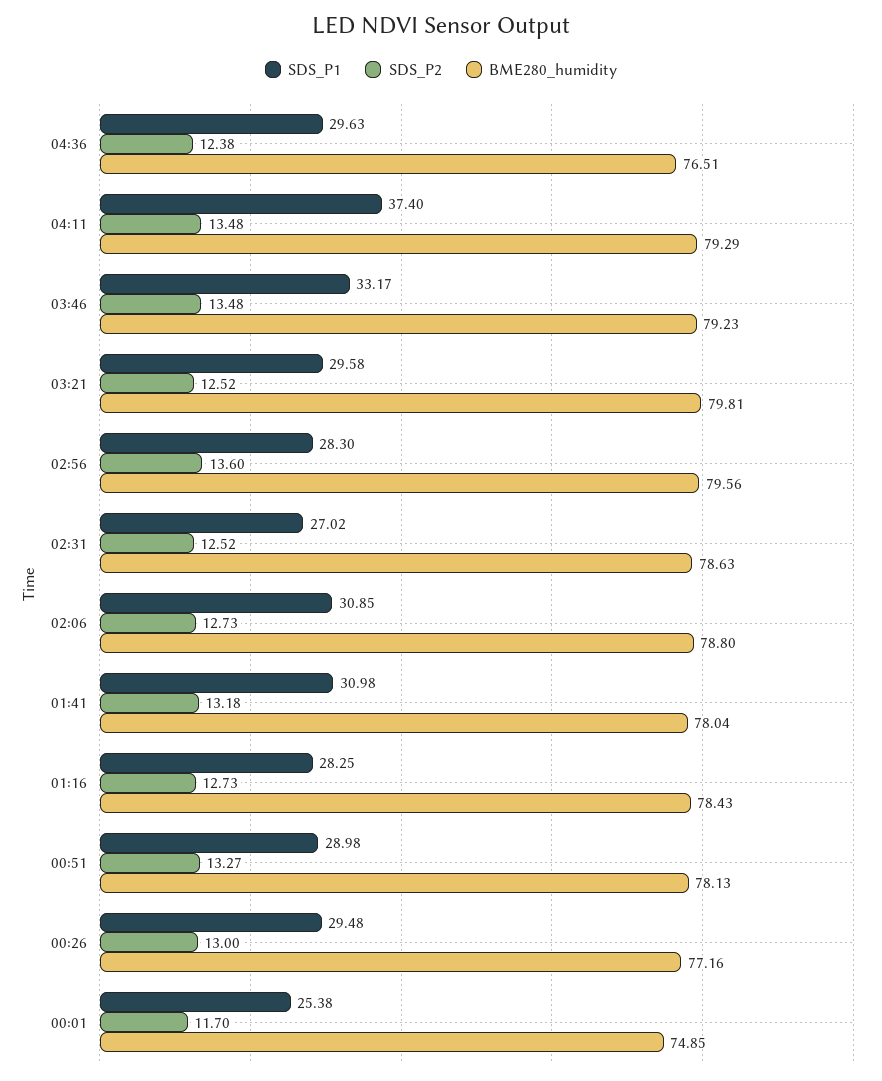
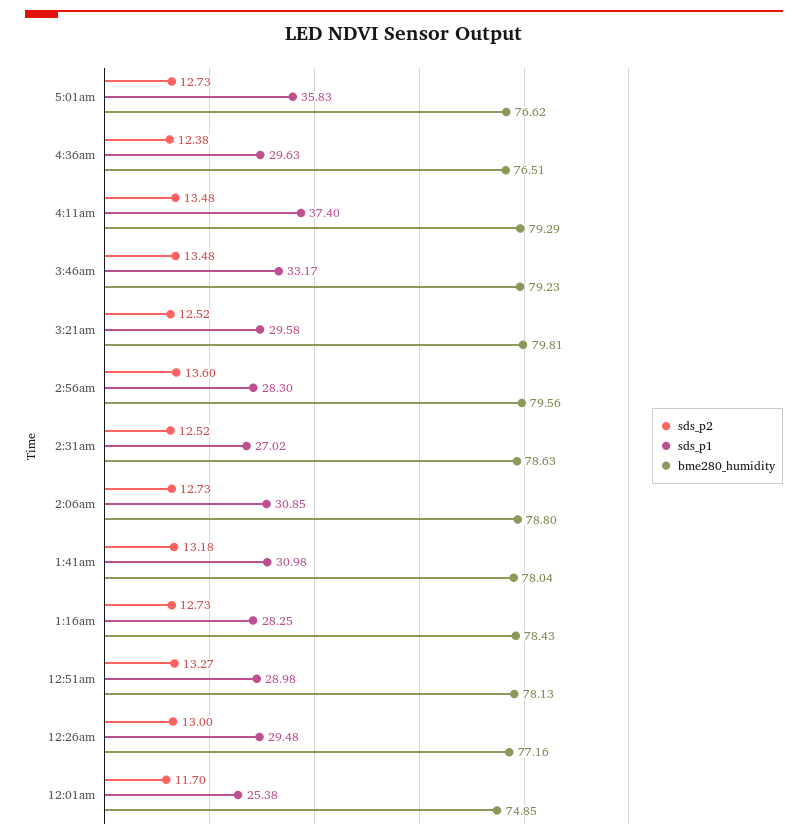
SDS_P2, 5:01am: none -> 12.73
SDS_P1, 5:01am: none -> 35.83
BME280_humidity, 5:01am: none -> 76.62

